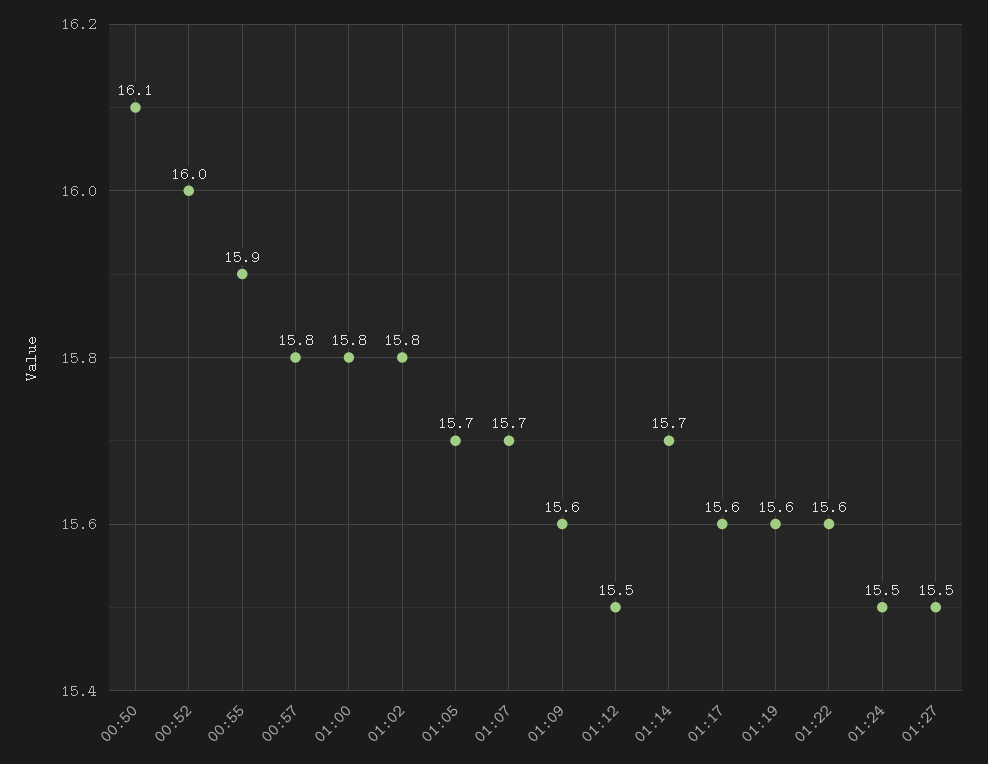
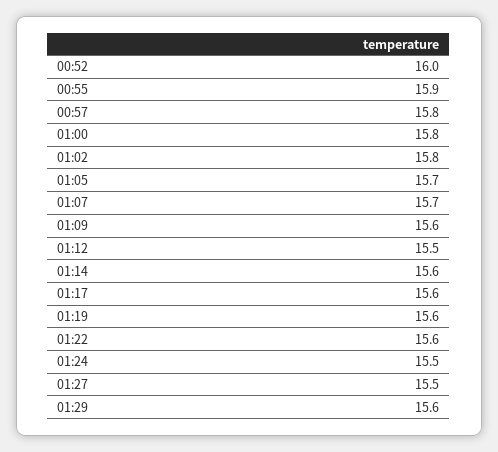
00:50: 16.1 -> none
01:14: 15.7 -> 15.6
01:29: none -> 15.6

